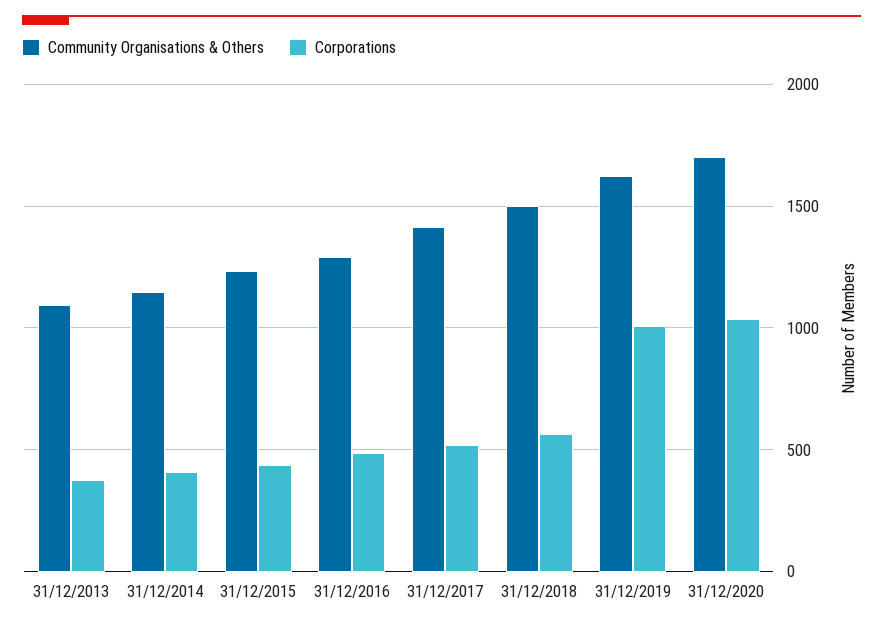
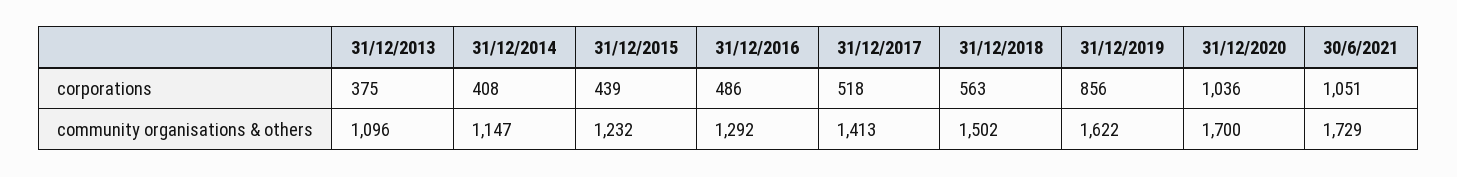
Corporations, 31/12/2019: 1000 -> 856
Corporations, 30/6/2021: none -> 1051
Community Organisations & Others, 30/6/2021: none -> 1729

